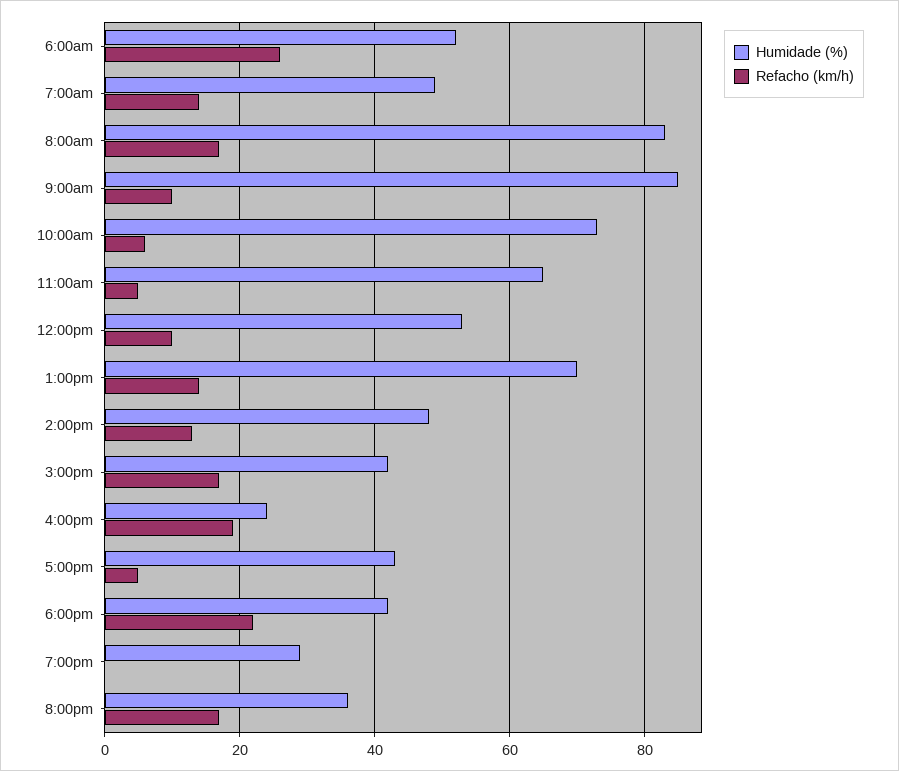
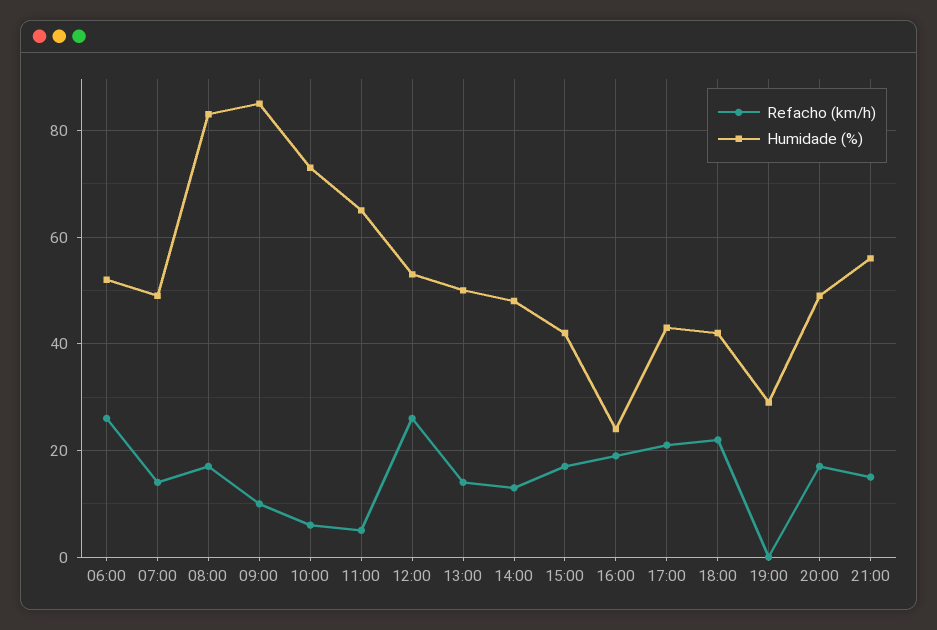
Refacho (km/h), 12:00pm: 10 -> 25
Humidade (%), 1:00pm: 70 -> 50
Refacho (km/h), 5:00pm: 5 -> 20
Humidade (%), 8:00pm: 35 -> 50
Refacho (km/h), 21:00: none -> 15
Humidade (%), 21:00: none -> 55

